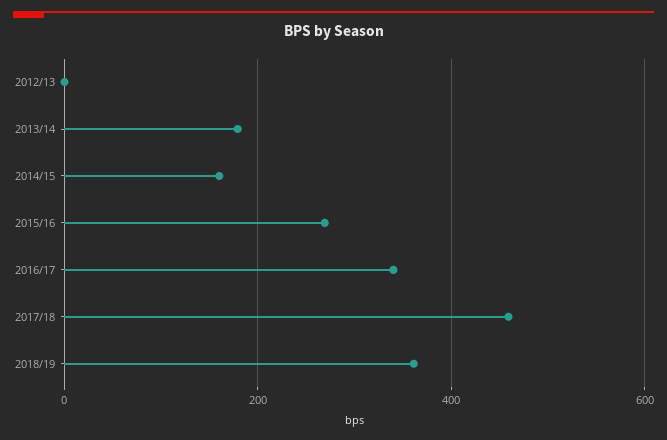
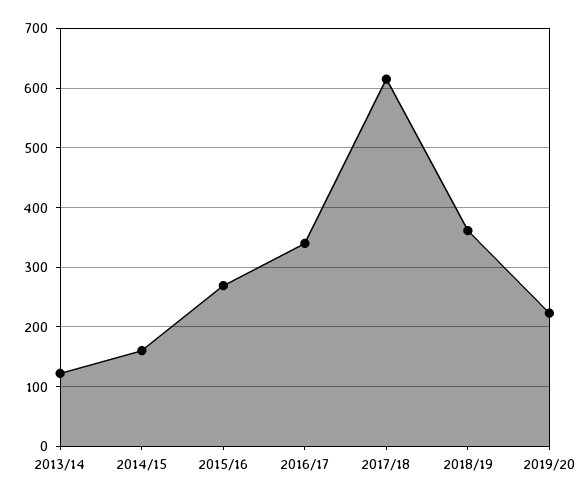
2012/13: 0 -> none
2013/14: 180 -> 120
2017/18: 460 -> 620
2019/20: none -> 220

